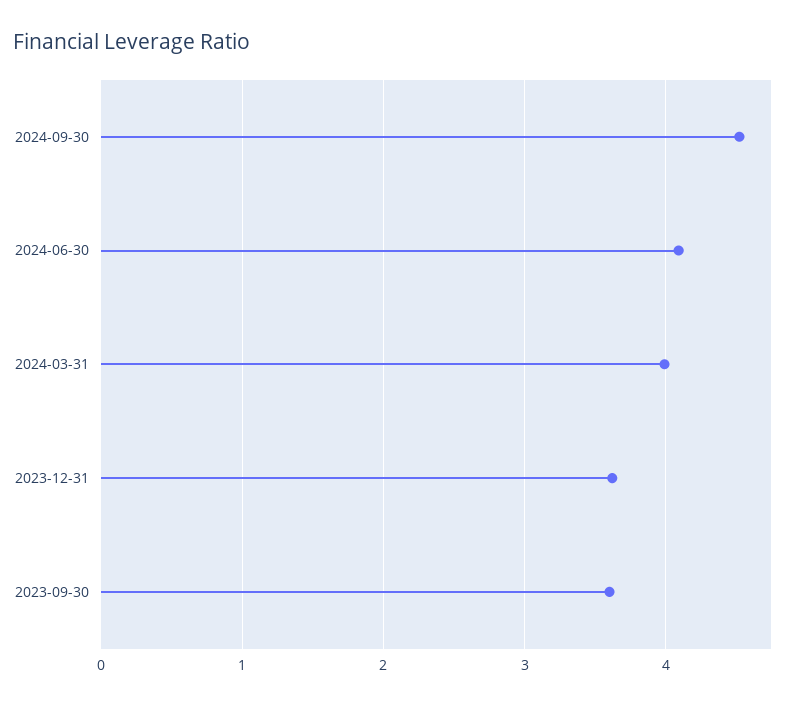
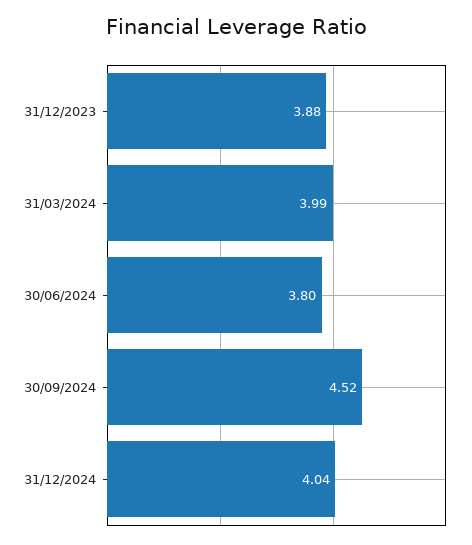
2024-06-30: 4.1 -> 3.8
2023-12-31: 3.6 -> 3.88
2023-09-30: 3.6 -> none
31/12/2024: none -> 4.04

